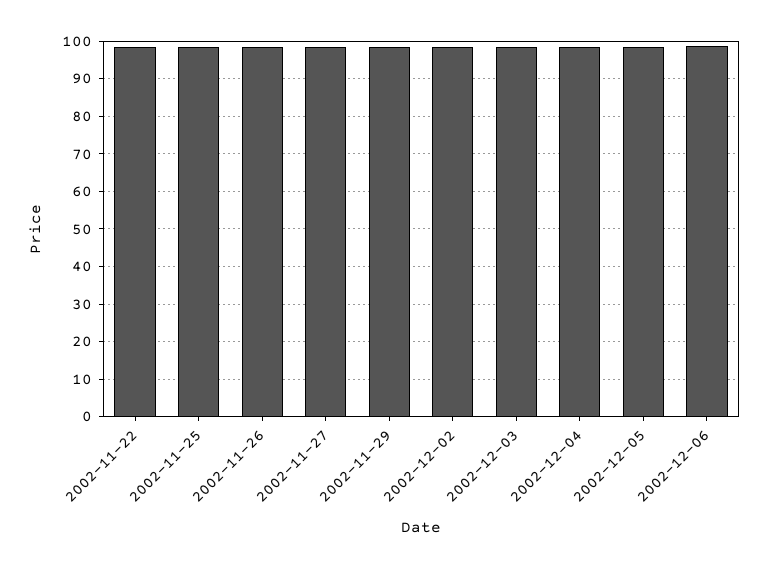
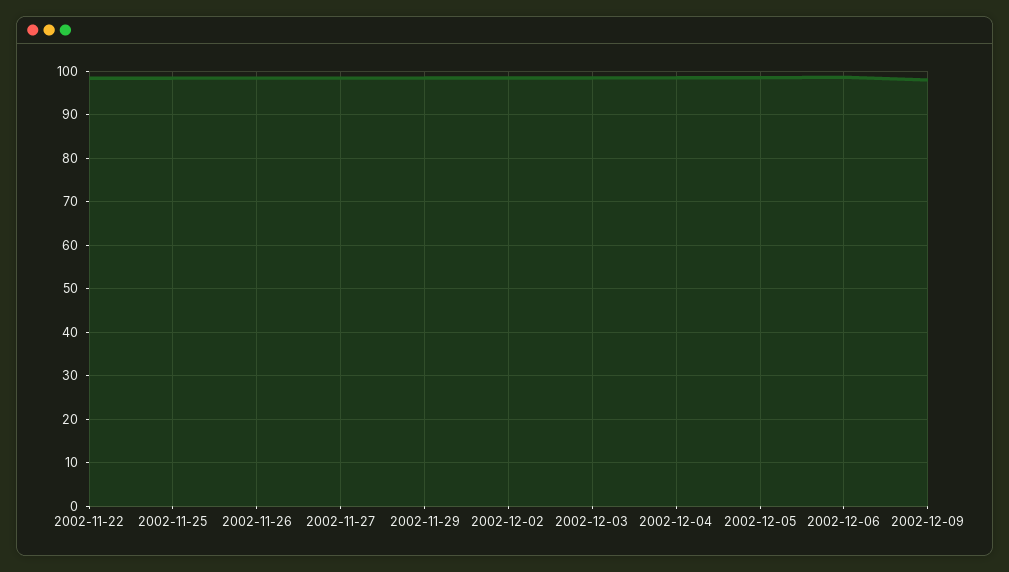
2002-12-09: none -> 98

